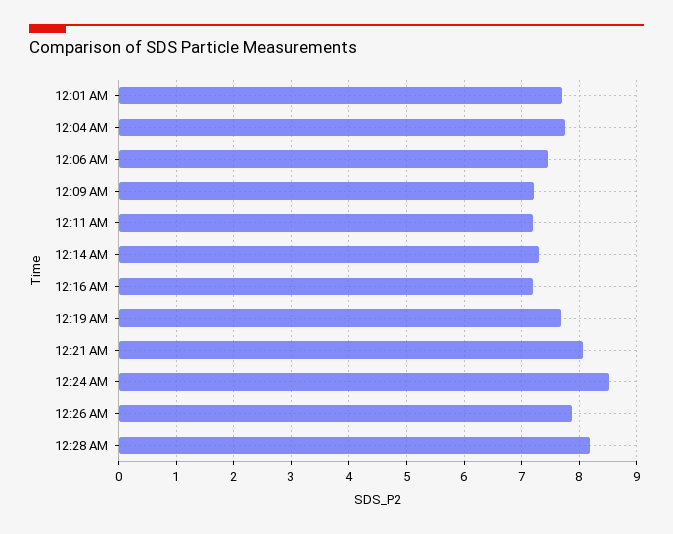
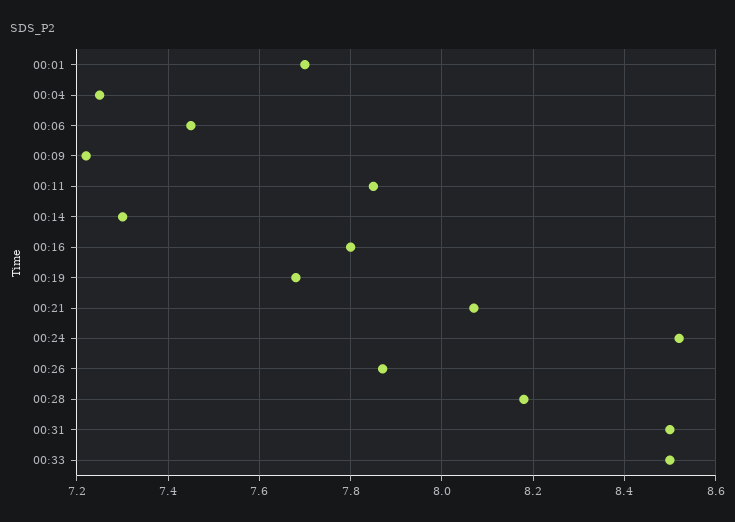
12:04 AM: 7.8 -> 7.25
12:11 AM: 7.2 -> 7.85
12:16 AM: 7.2 -> 7.8
00:31: none -> 8.5
00:33: none -> 8.5

